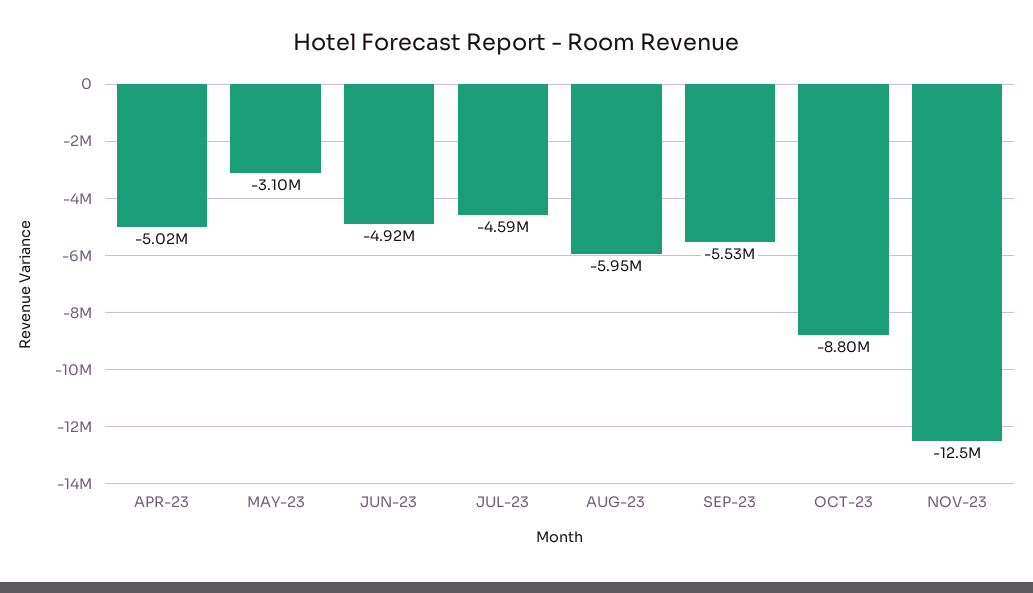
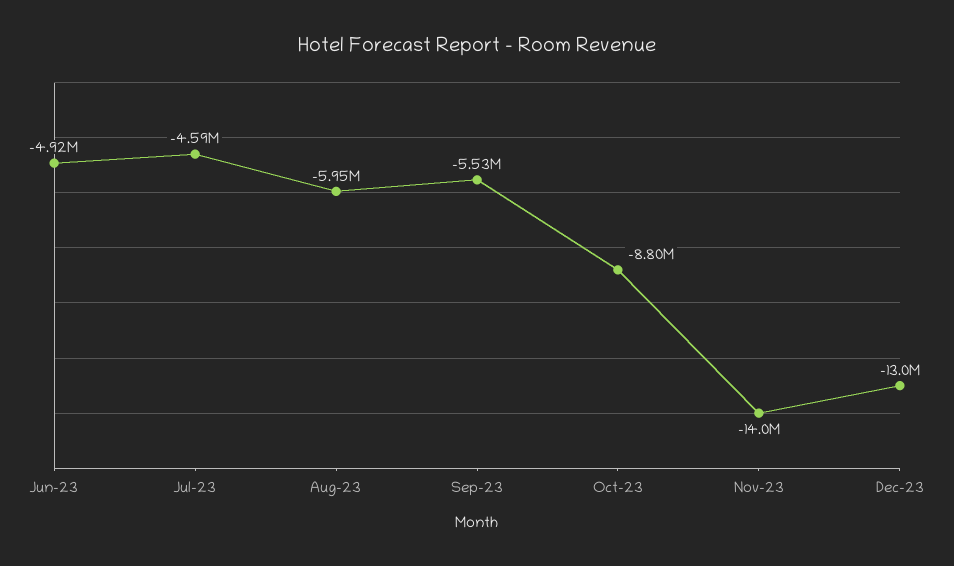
APR-23: -5020000 -> none
MAY-23: -3100000 -> none
NOV-23: -12500000 -> -14000000
Dec-23: none -> -13000000

